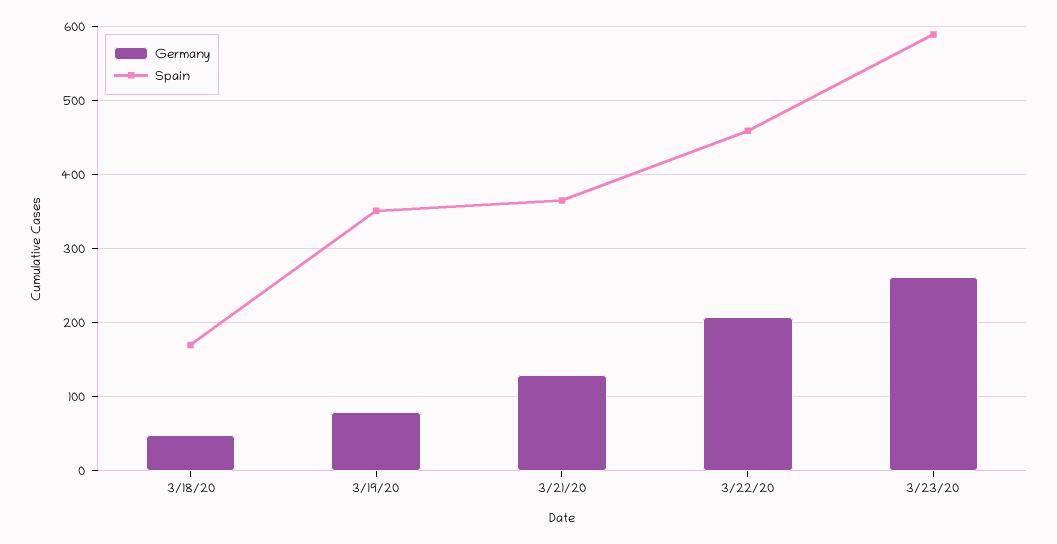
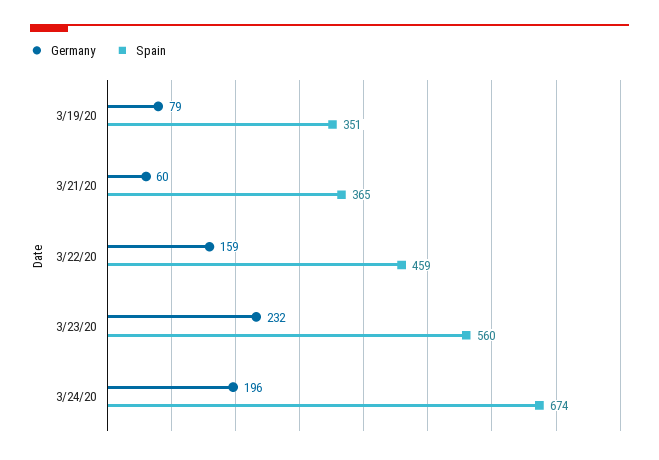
Germany, 3/18/20: 50 -> none
Spain, 3/18/20: 170 -> none
Germany, 3/21/20: 130 -> 60
Germany, 3/22/20: 210 -> 159
Germany, 3/23/20: 260 -> 232
Spain, 3/23/20: 590 -> 560
Germany, 3/24/20: none -> 196
Spain, 3/24/20: none -> 674

